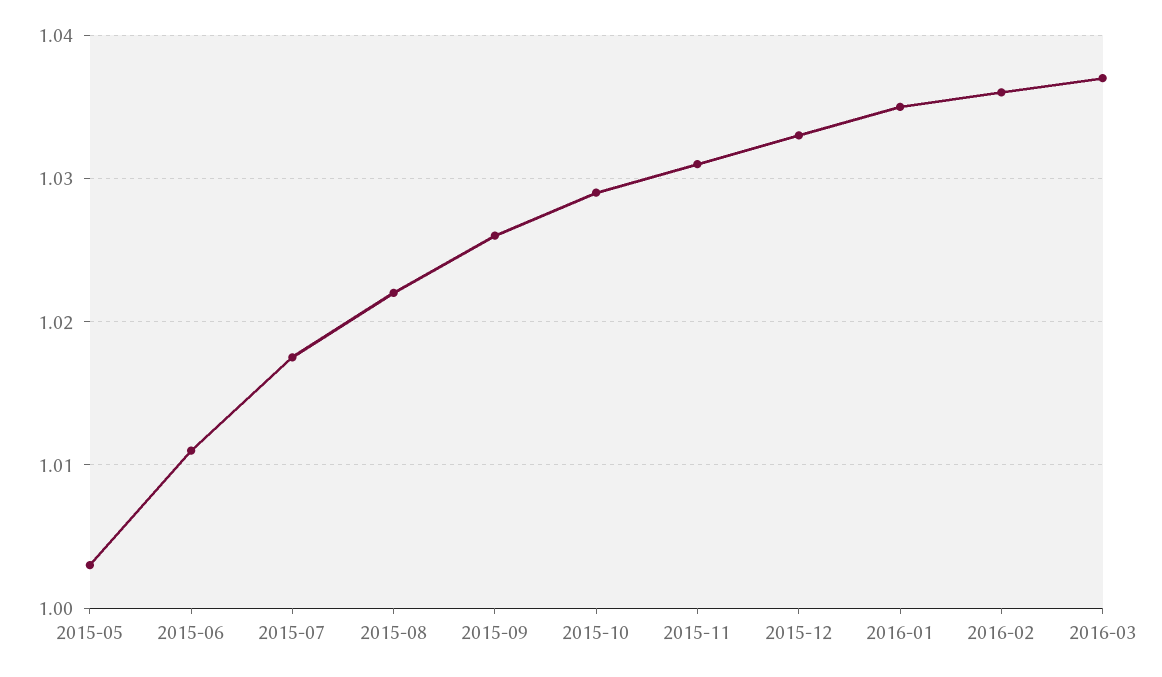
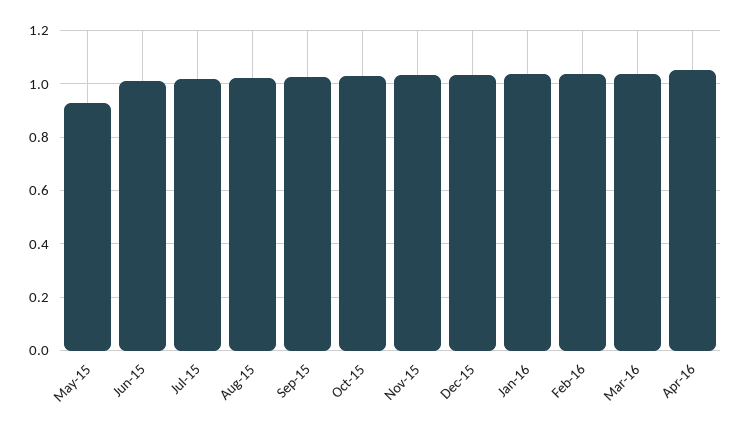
2015-05: 1.003 -> 0.925
Apr-16: none -> 1.05

